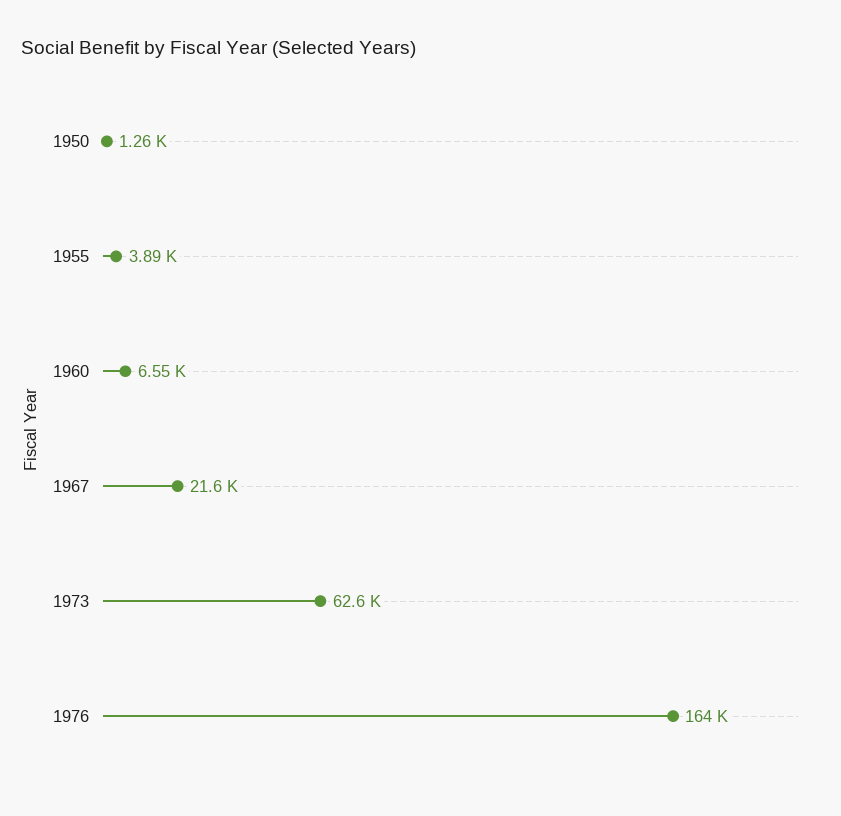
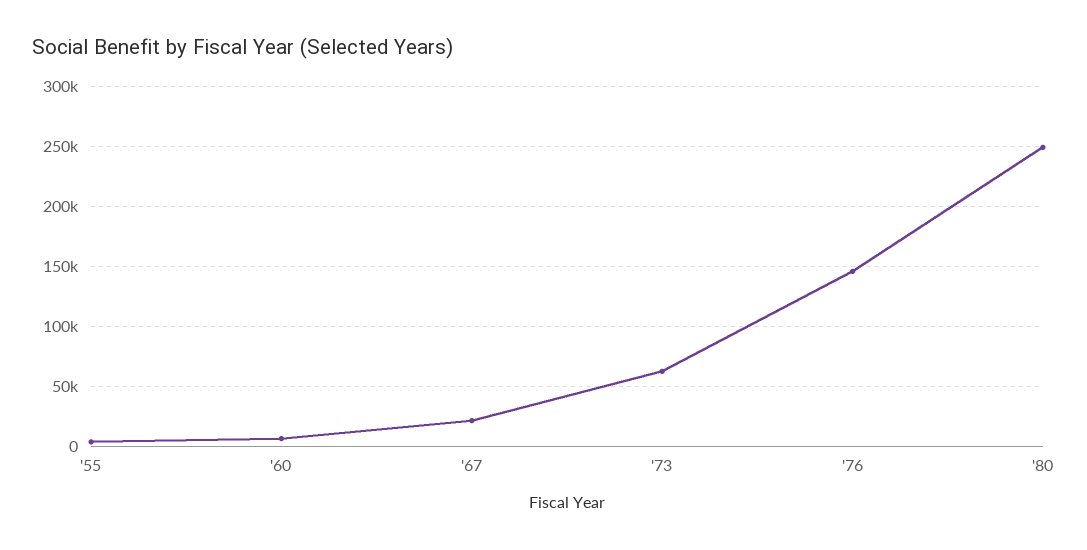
1950: 1260 -> none
1976: 164000 -> 145000
'80: none -> 250000

